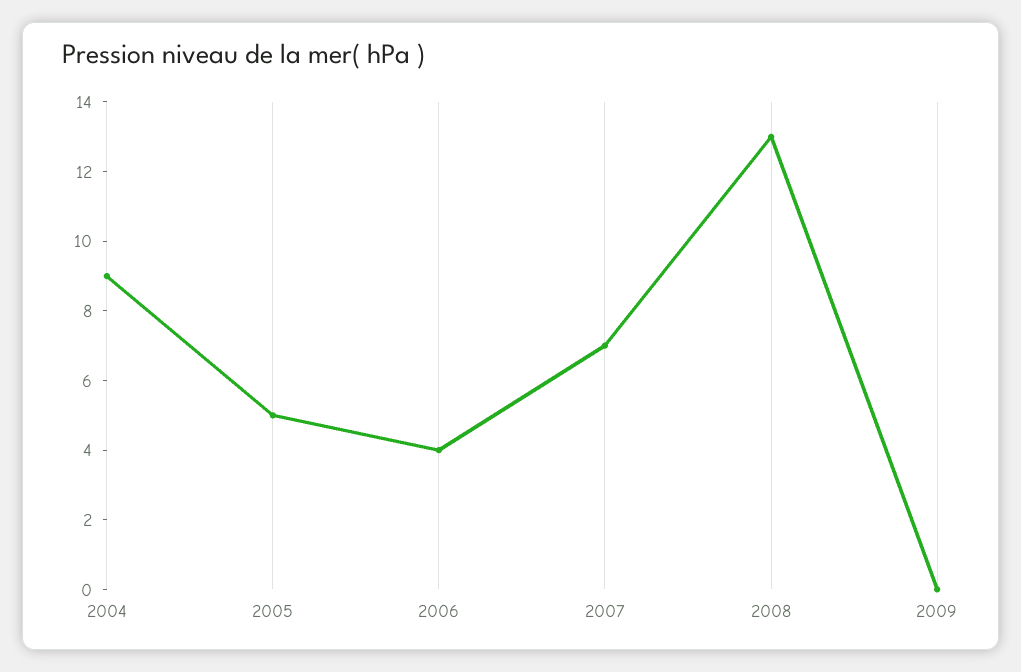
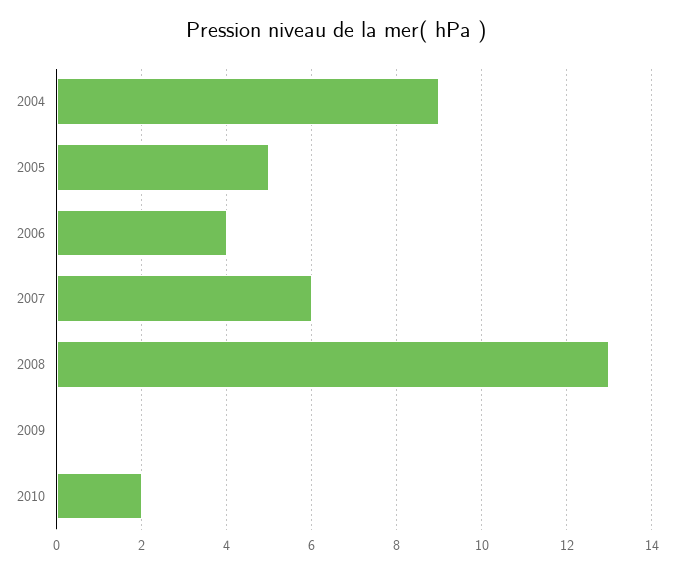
2007: 7 -> 6
2010: none -> 2

